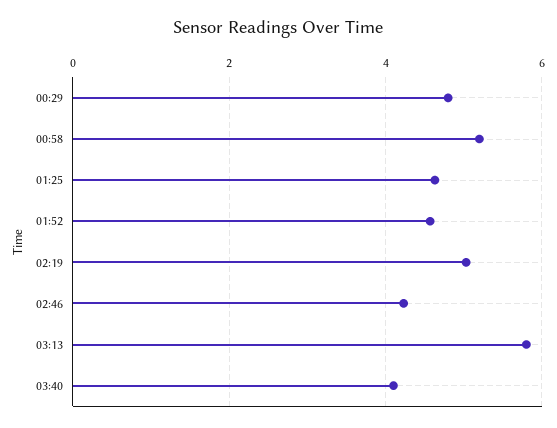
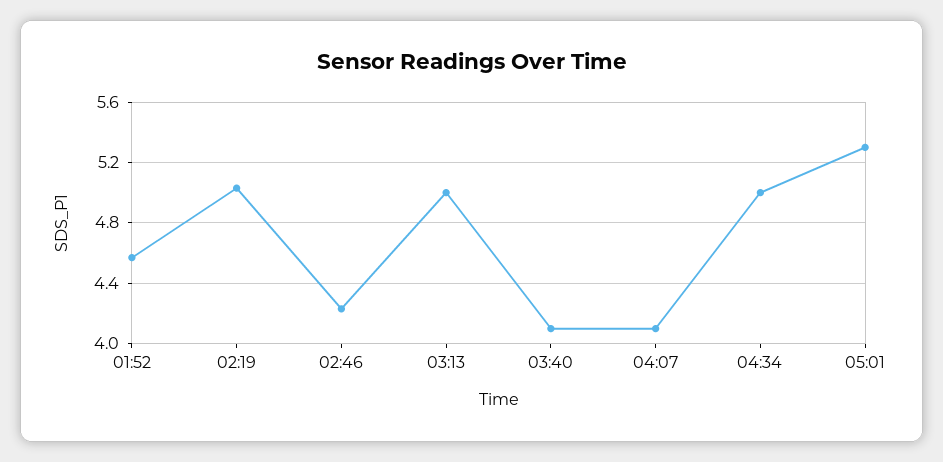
00:29: 4.8 -> none
00:58: 5.2 -> none
01:25: 4.6 -> none
03:13: 5.8 -> 5
04:07: none -> 4.1
04:34: none -> 5
05:01: none -> 5.3

